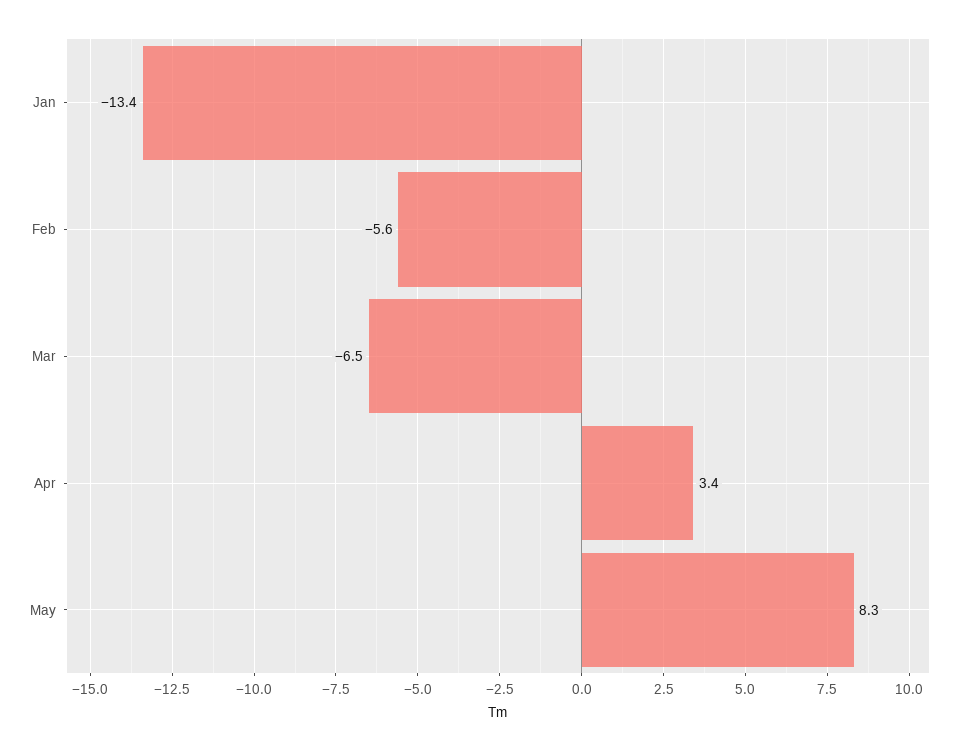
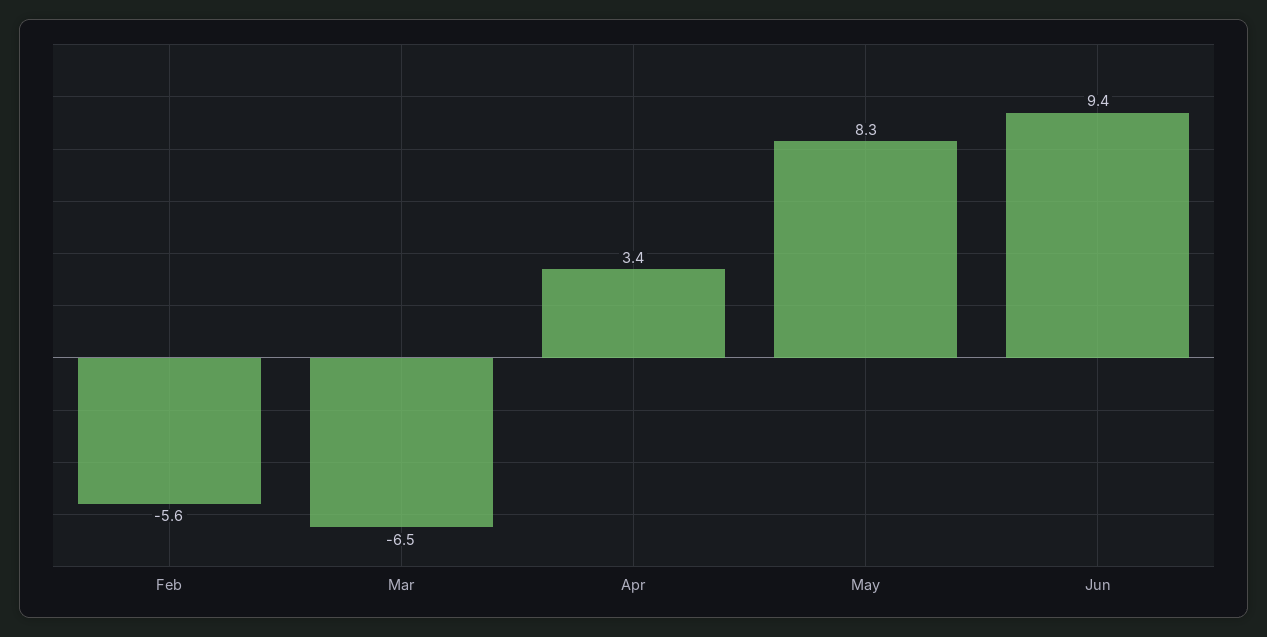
Jan: -13.4 -> none
Jun: none -> 9.4

